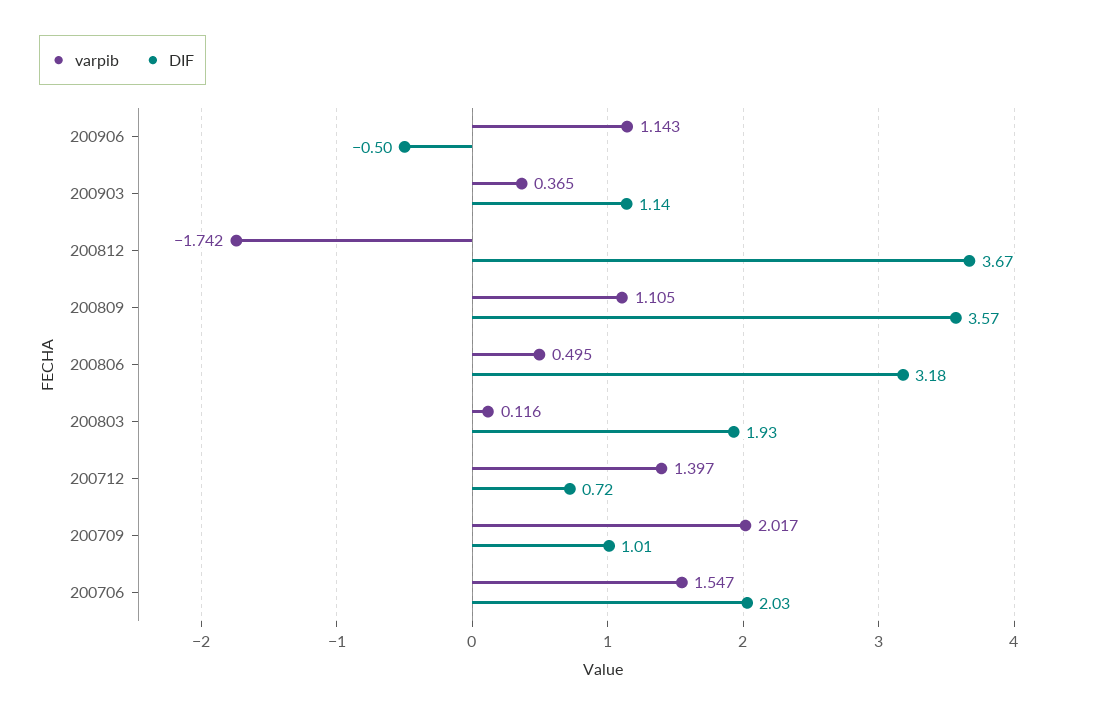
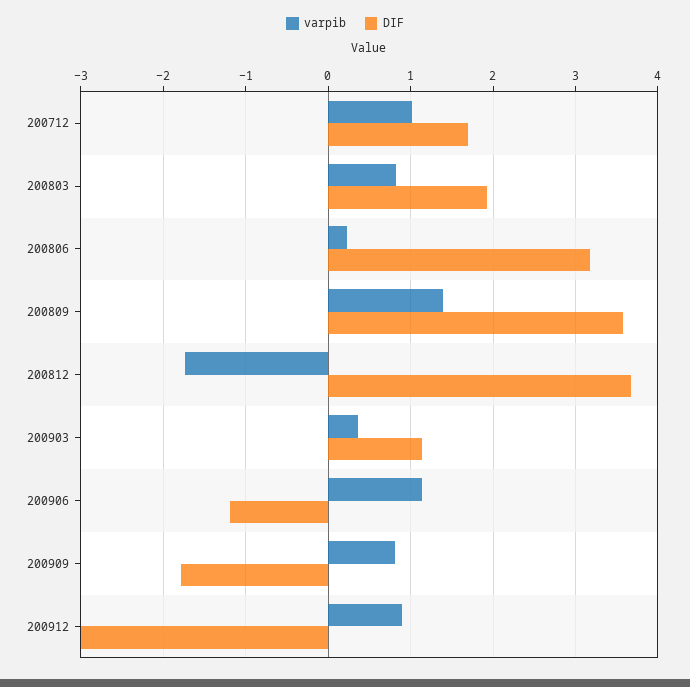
DIF, 200906: -0.5 -> -1.2
varpib, 200809: 1.105 -> 1.4
varpib, 200806: 0.495 -> 0.2
varpib, 200803: 0.116 -> 0.8
varpib, 200712: 1.397 -> 1
DIF, 200712: 0.72 -> 1.7
varpib, 200709: 2.017 -> none
DIF, 200709: 1.01 -> none
varpib, 200706: 1.547 -> none
DIF, 200706: 2.03 -> none
varpib, 200909: none -> 0.8
DIF, 200909: none -> -1.8
varpib, 200912: none -> 0.9
DIF, 200912: none -> -3

